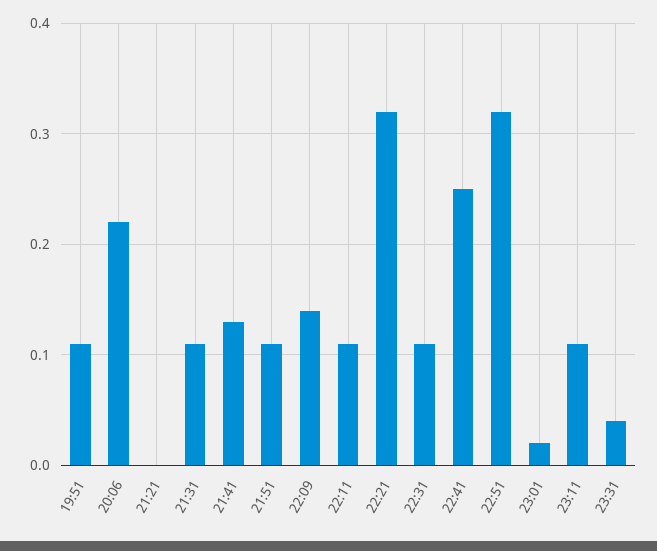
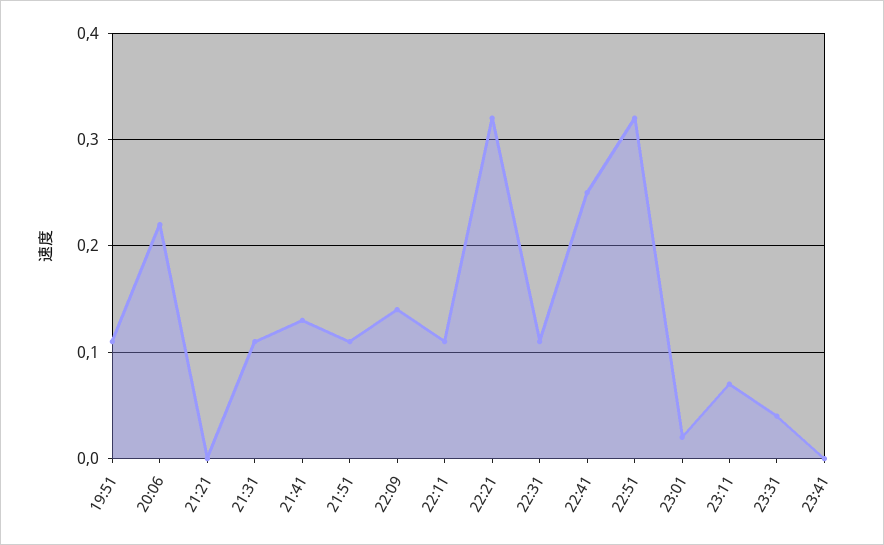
23:11: 0.11 -> 0.07
23:41: none -> 0

